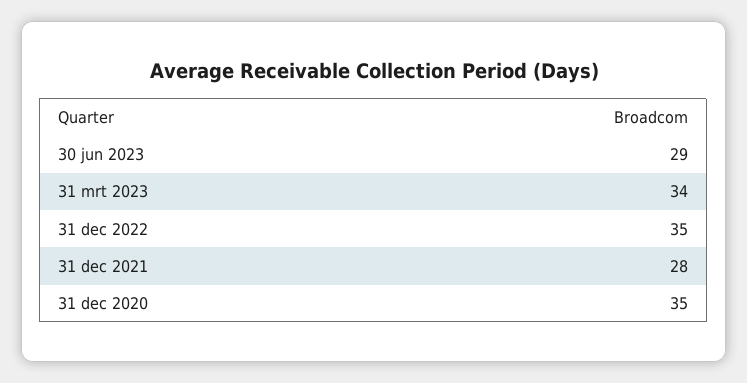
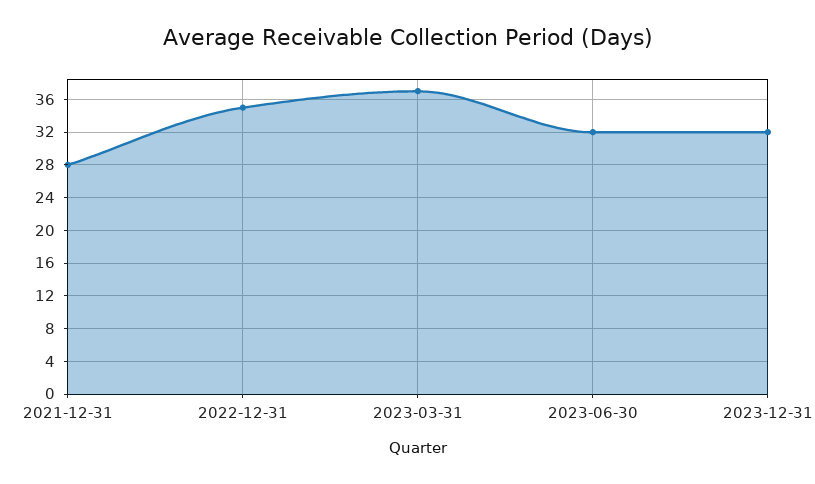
30 jun 2023: 29 -> 32
31 mrt 2023: 34 -> 37
31 dec 2020: 35 -> none
2023-12-31: none -> 32

